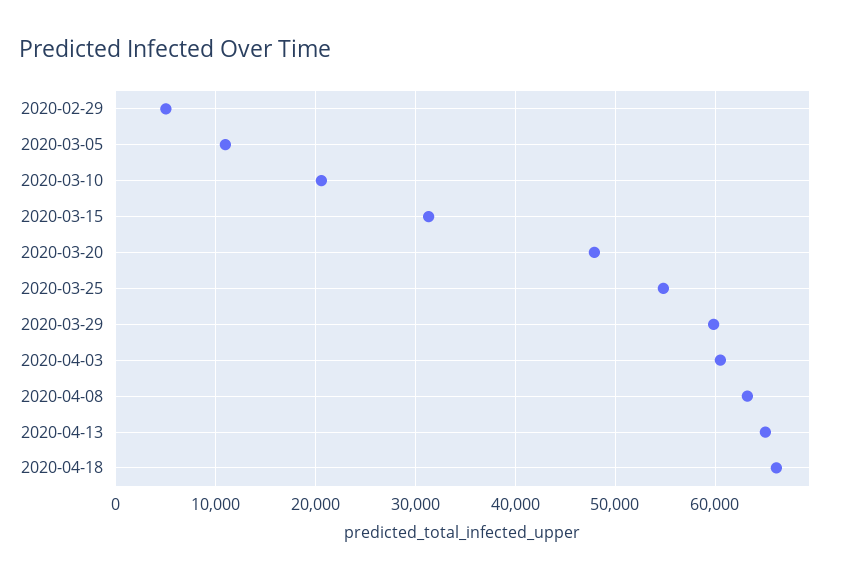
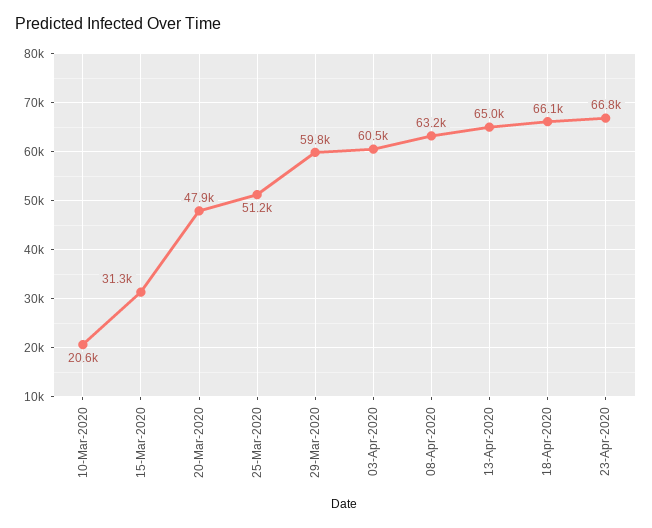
2020-02-29: 5000 -> none
2020-03-05: 11000 -> none
2020-03-25: 55000 -> 51200
23-Apr-2020: none -> 66800

